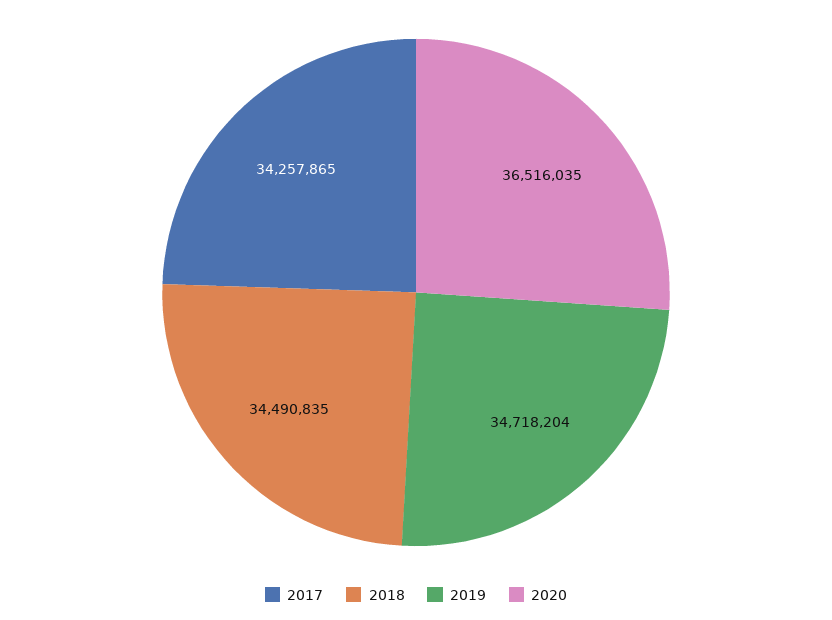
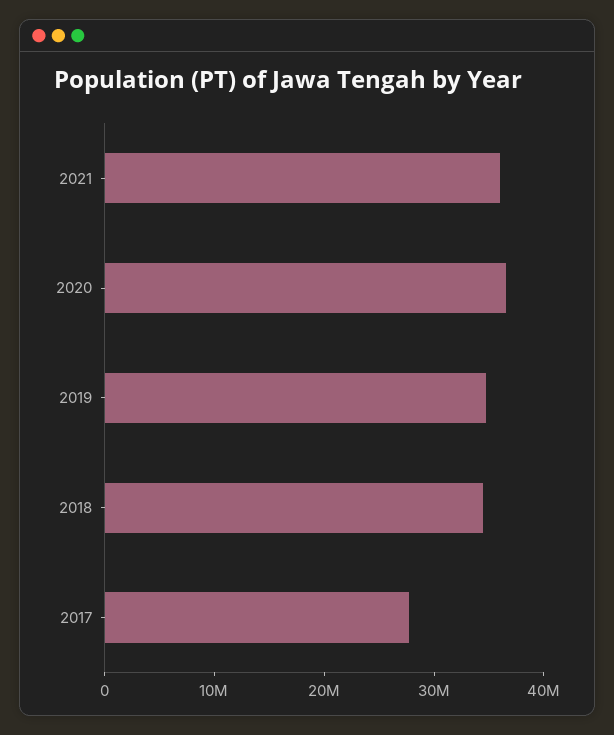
2017: 34257865 -> 28000000
2021: none -> 36000000

